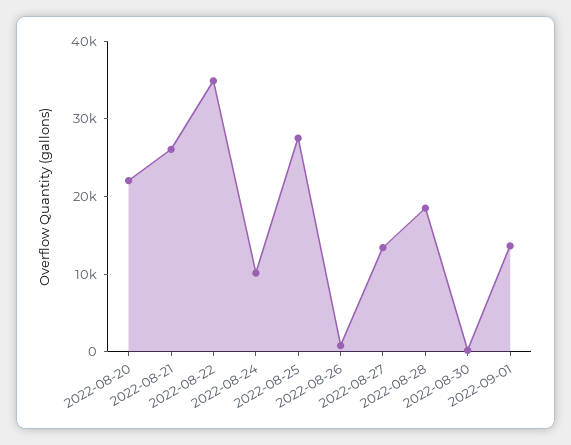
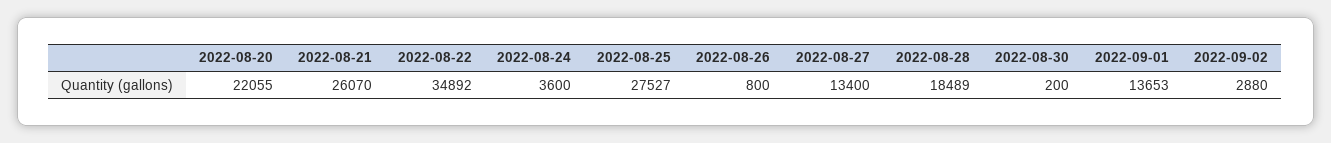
2022-08-24: 10000 -> 3600
2022-09-02: none -> 2880

